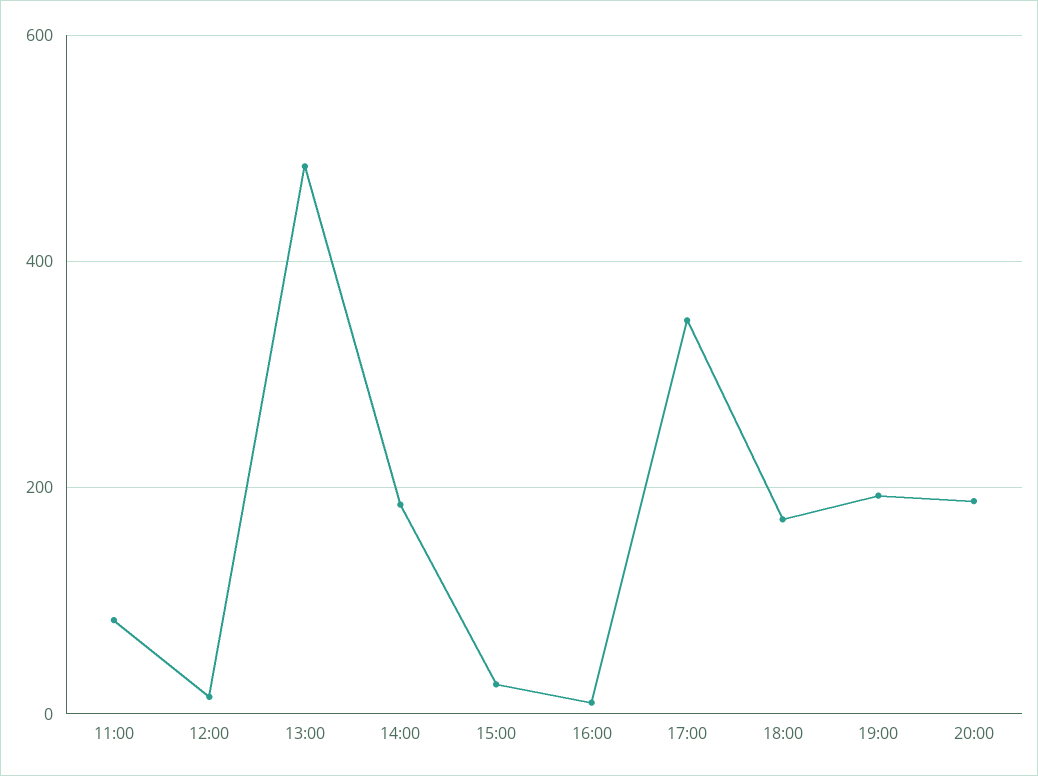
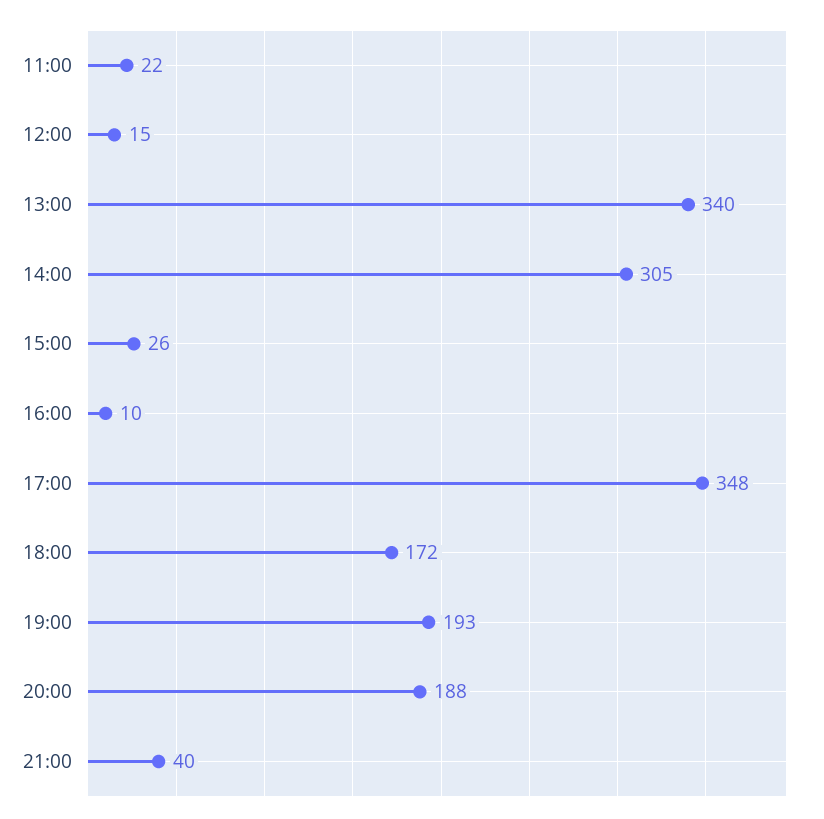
11:00: 80 -> 22
13:00: 480 -> 340
14:00: 180 -> 305
21:00: none -> 40

